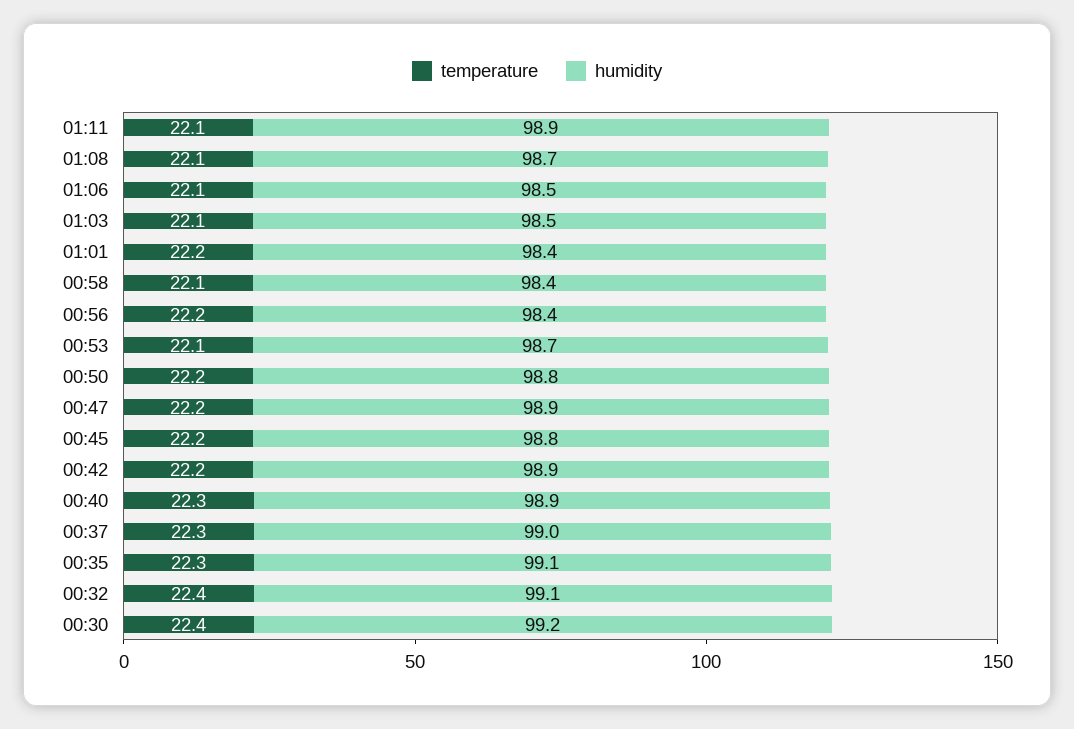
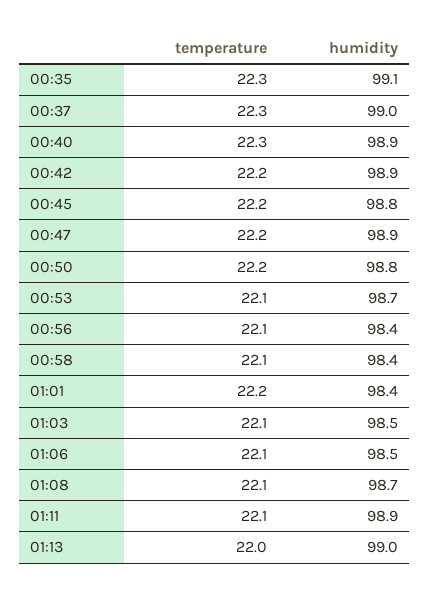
temperature, 00:56: 22.2 -> 22.1
temperature, 00:32: 22.4 -> none
humidity, 00:32: 99.1 -> none
temperature, 00:30: 22.4 -> none
humidity, 00:30: 99.2 -> none
temperature, 01:13: none -> 22
humidity, 01:13: none -> 99

